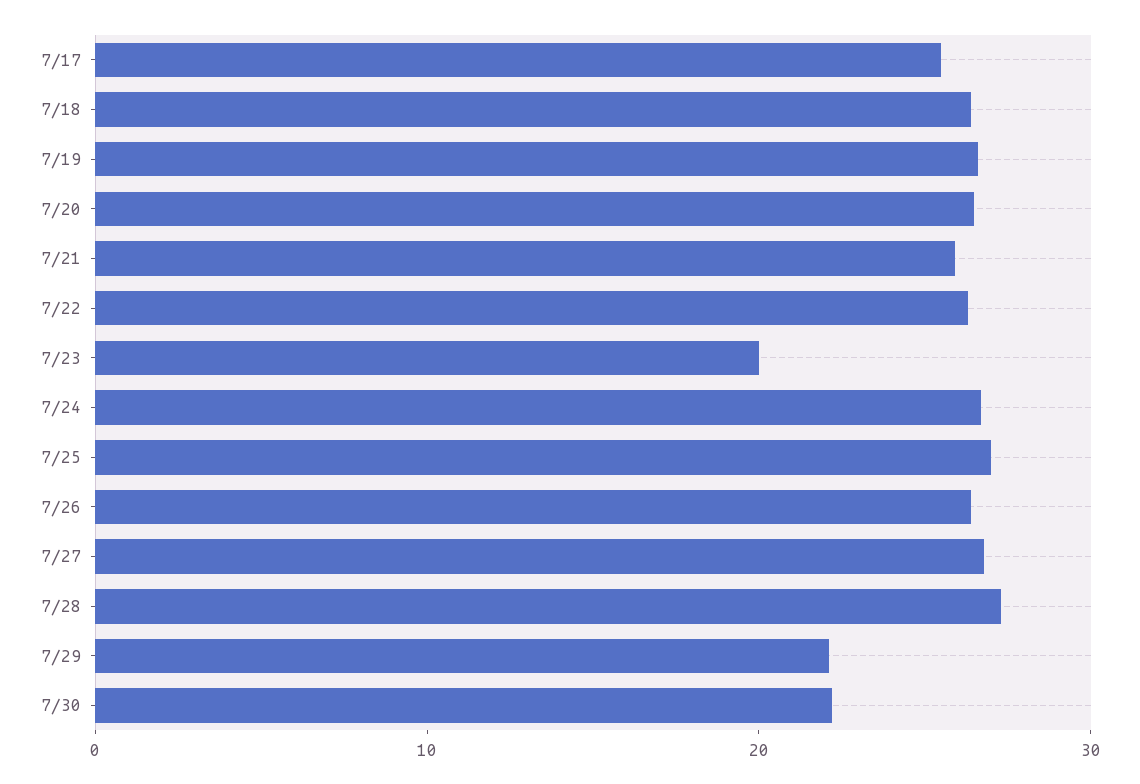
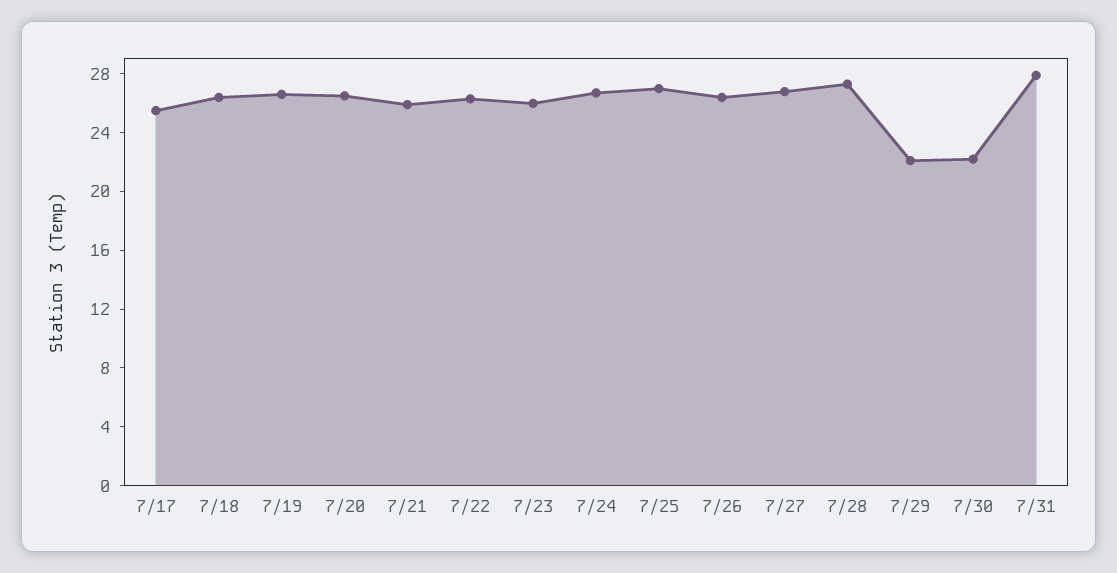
7/23: 20 -> 26
7/31: none -> 28

